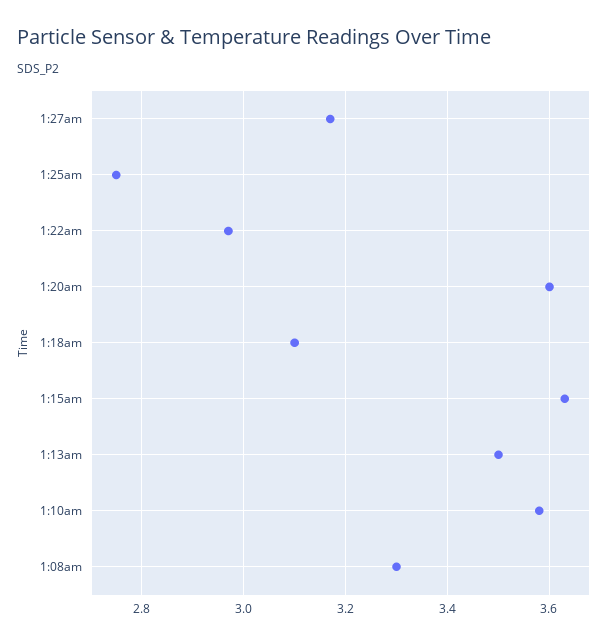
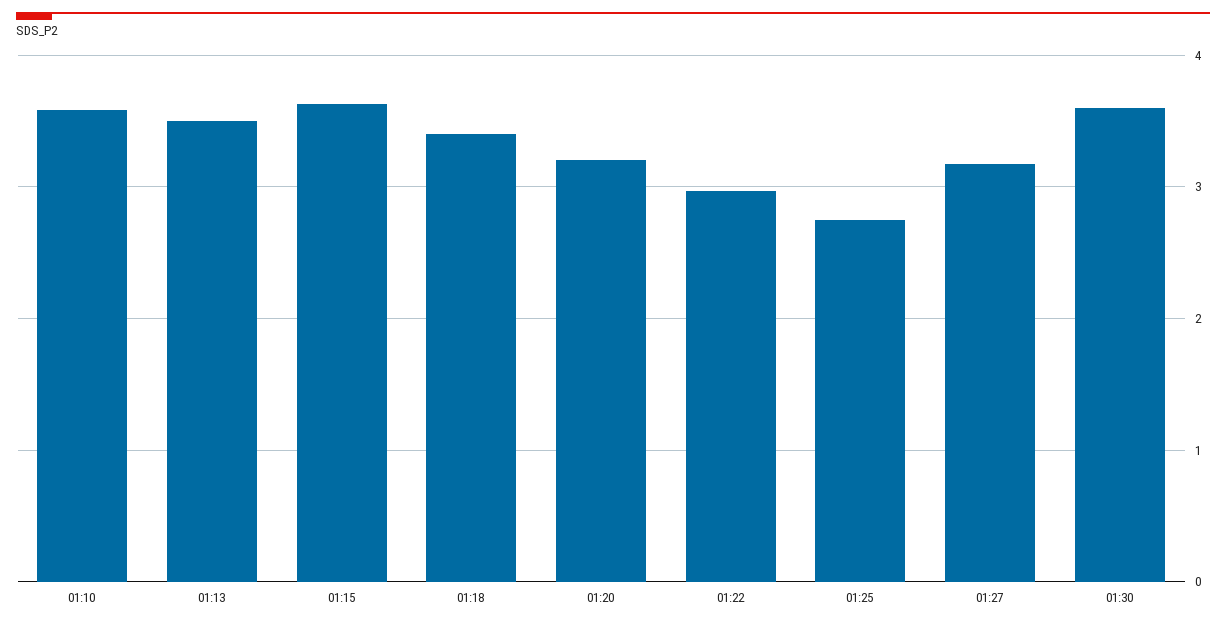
1:20am: 3.6 -> 3.2
1:18am: 3.1 -> 3.4
1:08am: 3.3 -> none
01:30: none -> 3.6

